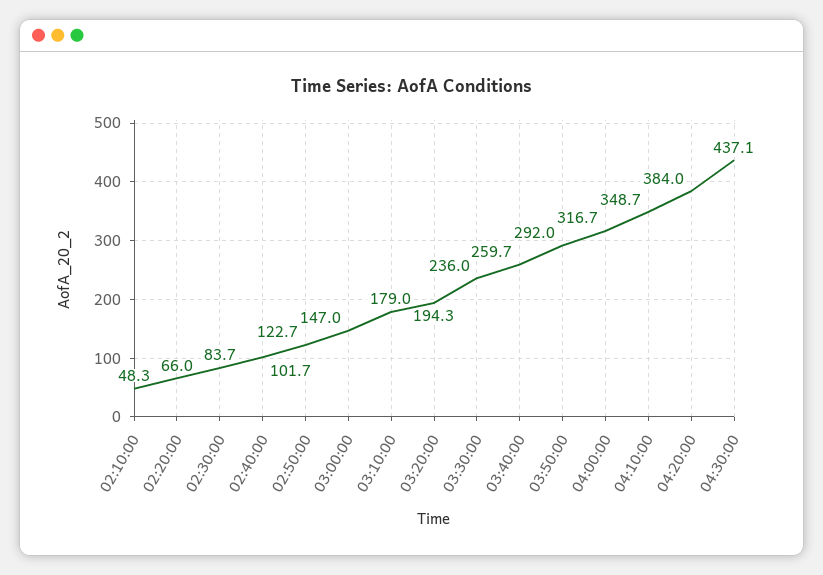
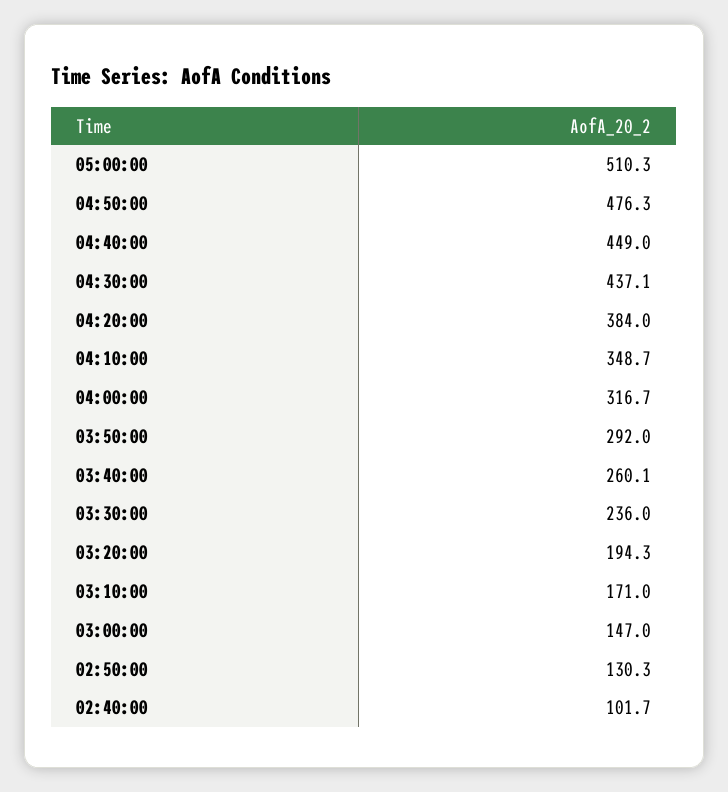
02:10:00: 48.3 -> none
02:20:00: 66 -> none
02:30:00: 83.7 -> none
02:50:00: 122.7 -> 130.3
03:10:00: 179 -> 171
03:40:00: 259.7 -> 260.1
05:00:00: none -> 510.3
04:50:00: none -> 476.3
04:40:00: none -> 449

